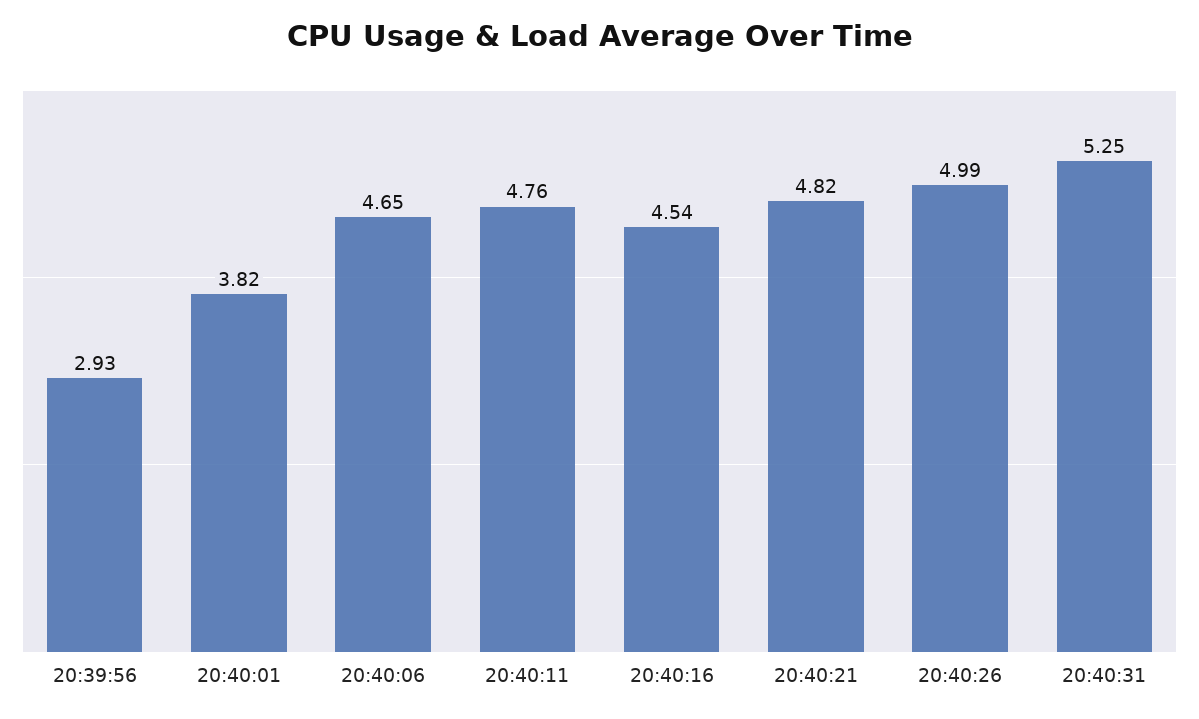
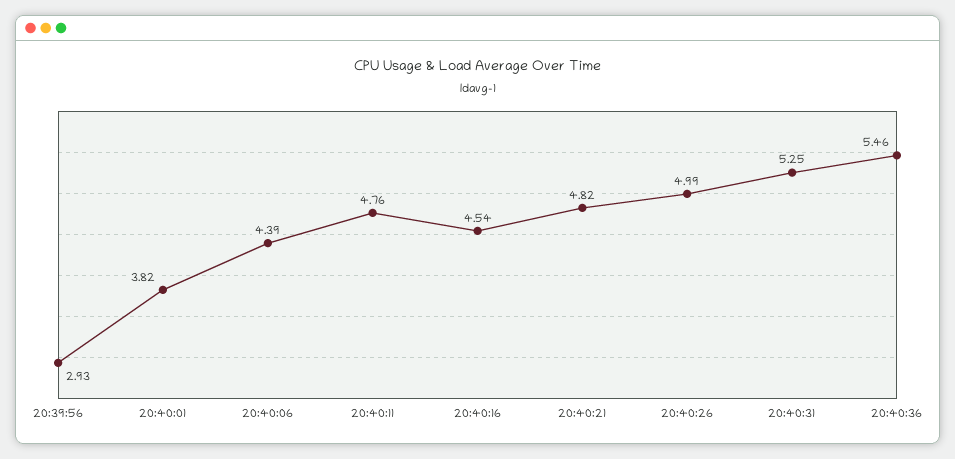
20:40:06: 4.65 -> 4.39
20:40:36: none -> 5.46

